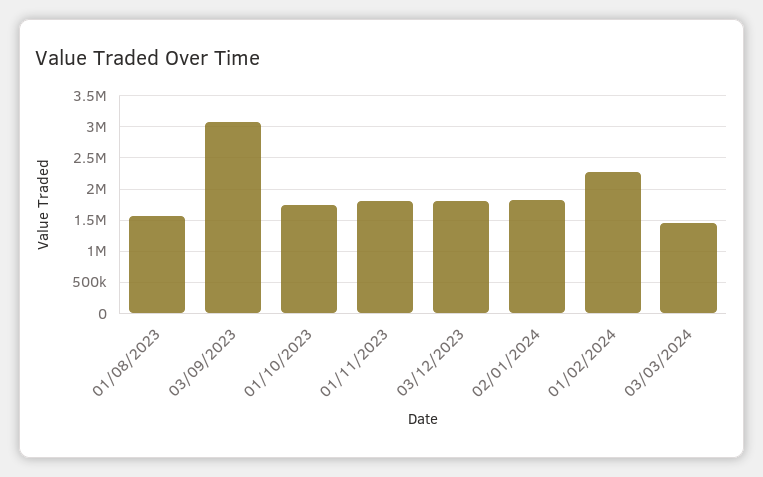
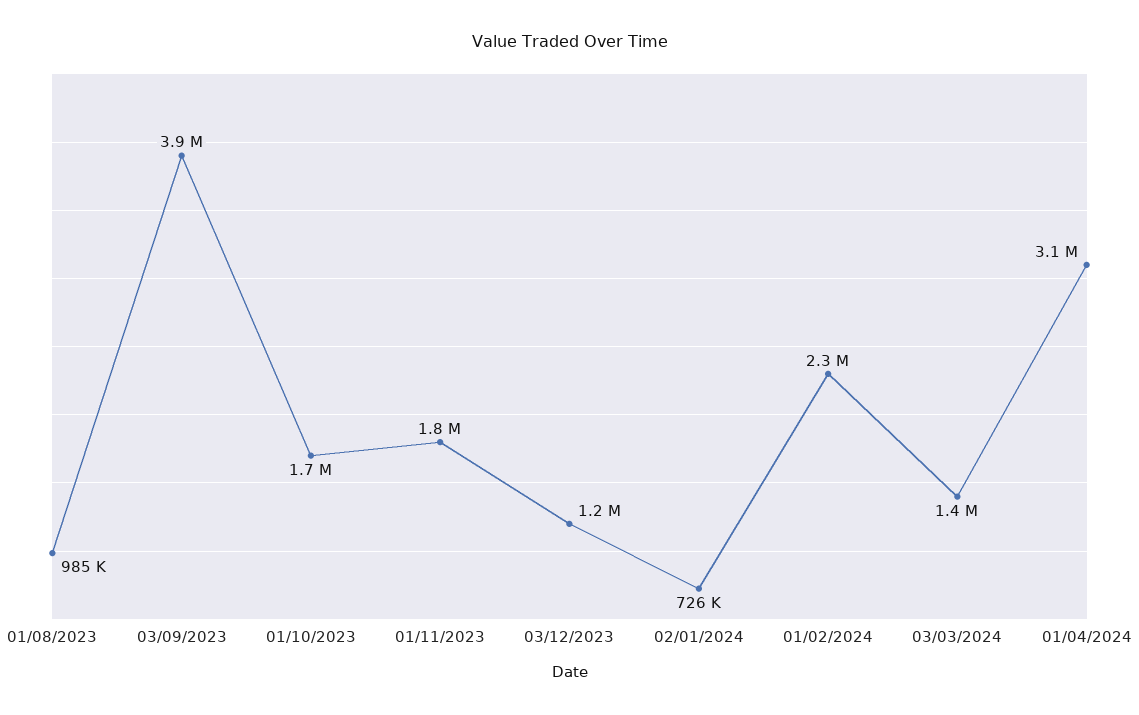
01/08/2023: 1600000 -> 985000
03/09/2023: 3100000 -> 3900000
03/12/2023: 1800000 -> 1200000
02/01/2024: 1800000 -> 726000
01/04/2024: none -> 3100000

